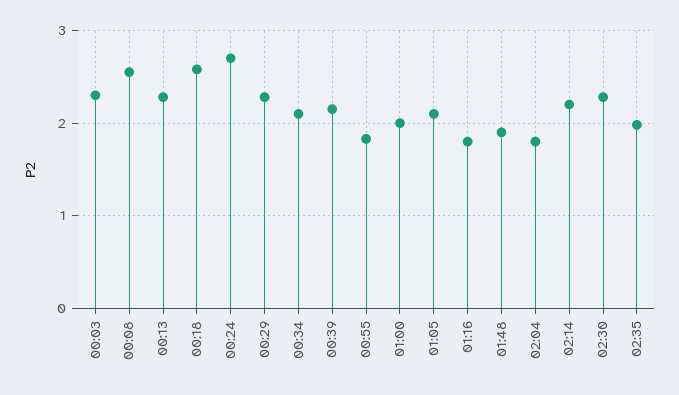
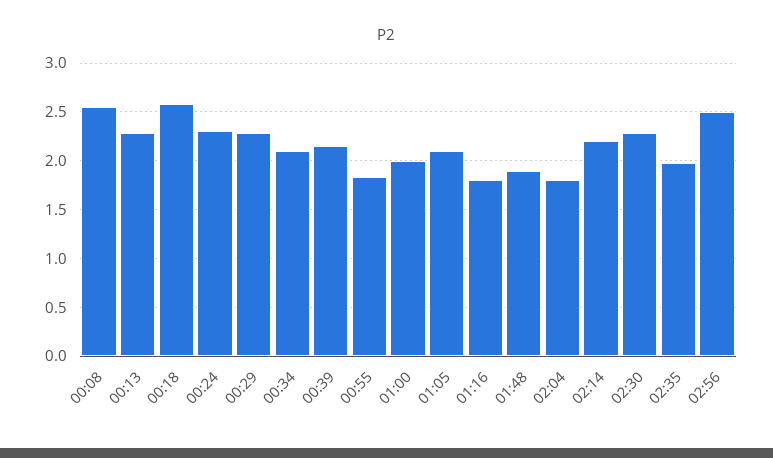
00:03: 2.3 -> none
00:24: 2.7 -> 2.3
02:56: none -> 2.5

